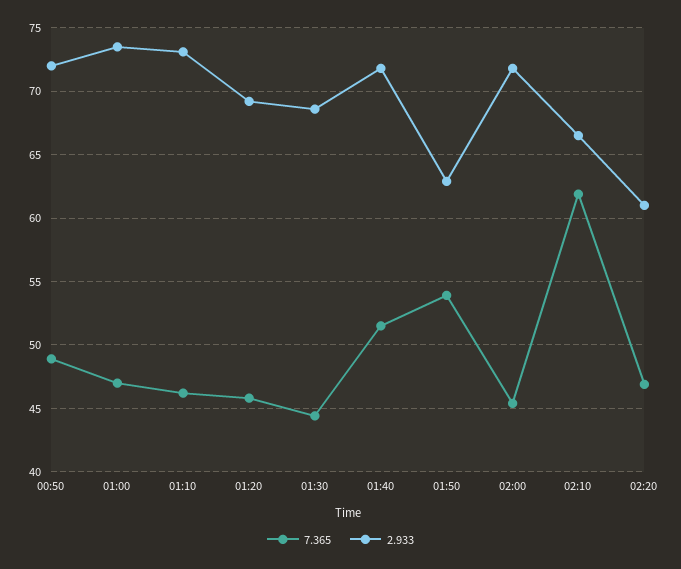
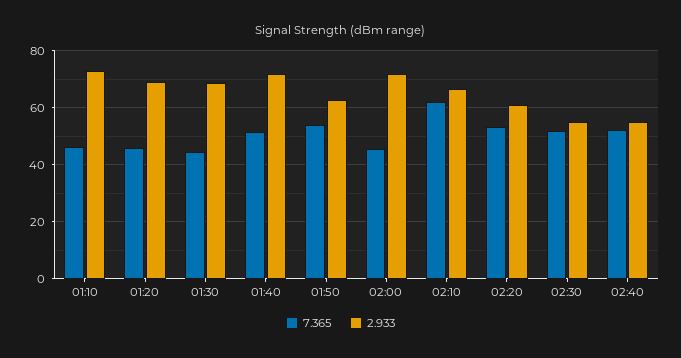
7.365, 00:50: 49 -> none
2.933, 00:50: 72 -> none
7.365, 01:00: 47 -> none
2.933, 01:00: 73.5 -> none
7.365, 02:20: 47 -> 52.5
7.365, 02:30: none -> 52.5
2.933, 02:30: none -> 55
7.365, 02:40: none -> 52.5
2.933, 02:40: none -> 55

